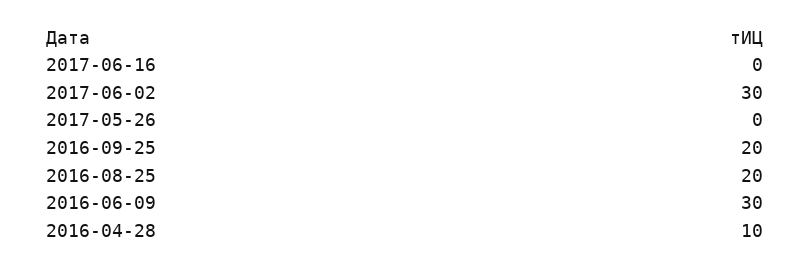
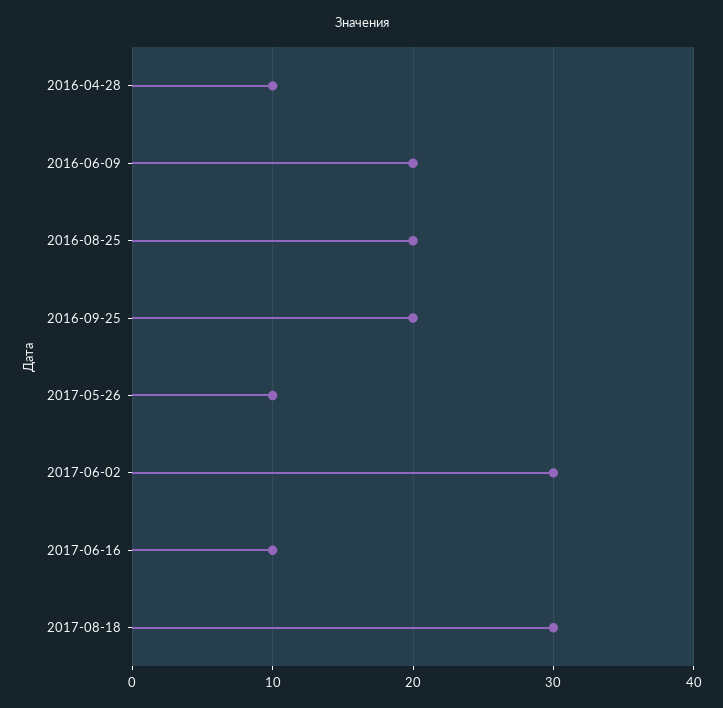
2017-06-16: 0 -> 10
2017-05-26: 0 -> 10
2016-06-09: 30 -> 20
2017-08-18: none -> 30

